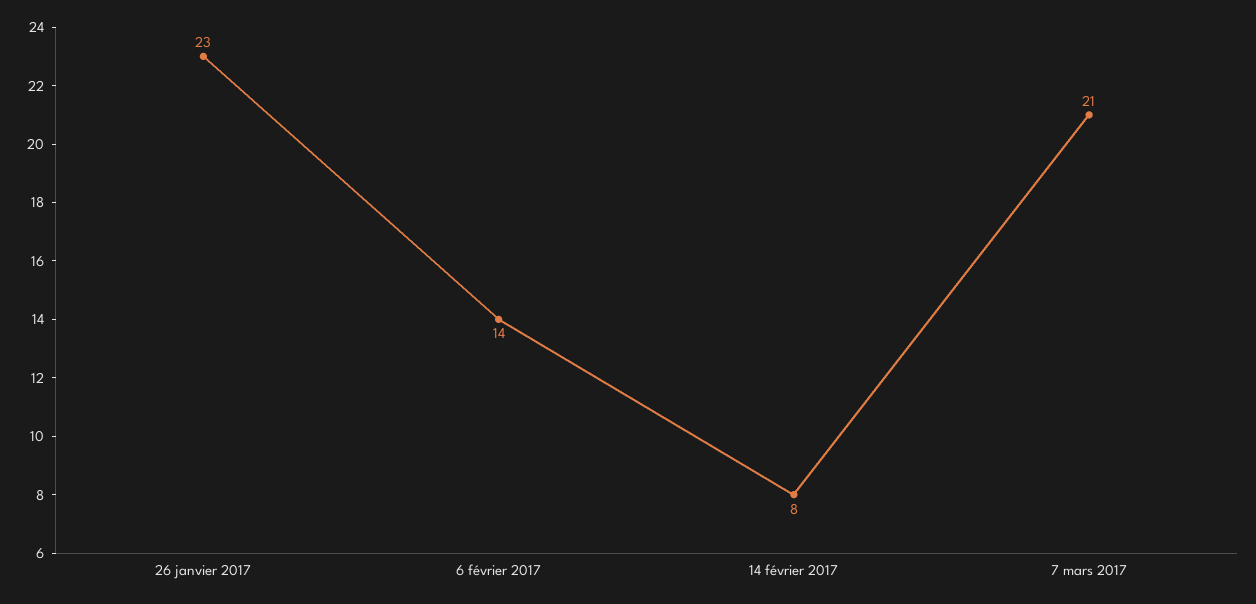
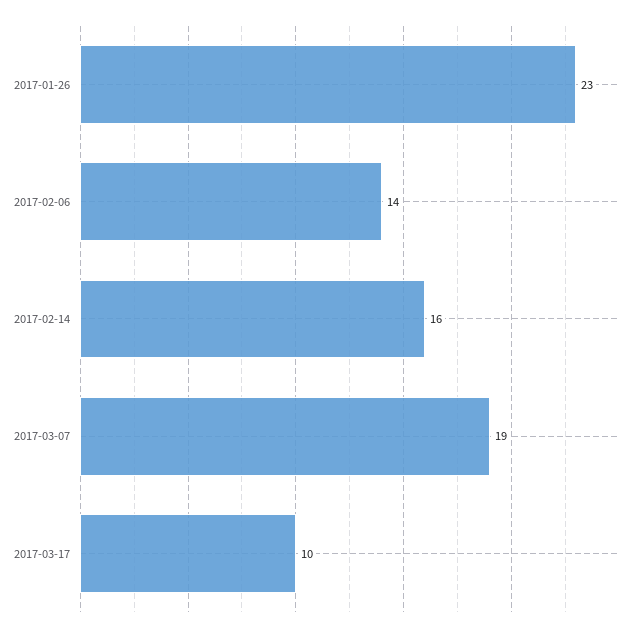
14 février 2017: 8 -> 16
7 mars 2017: 21 -> 19
2017-03-17: none -> 10

